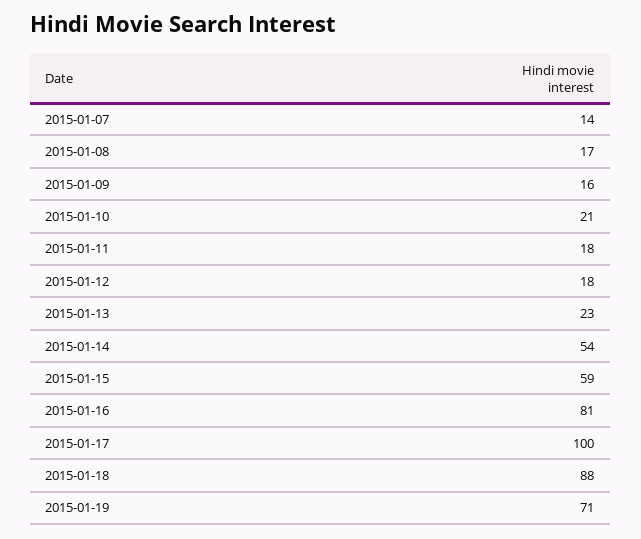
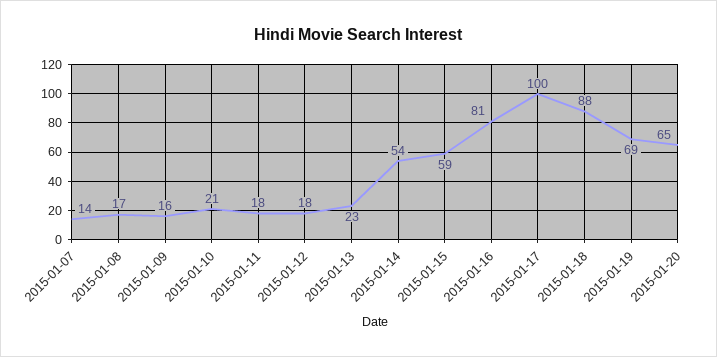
2015-01-19: 71 -> 69
2015-01-20: none -> 65

